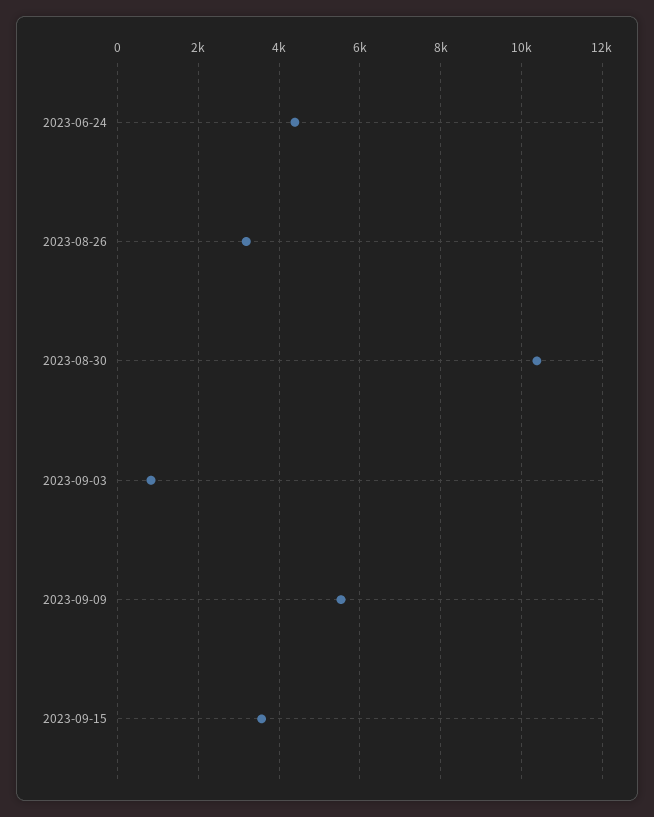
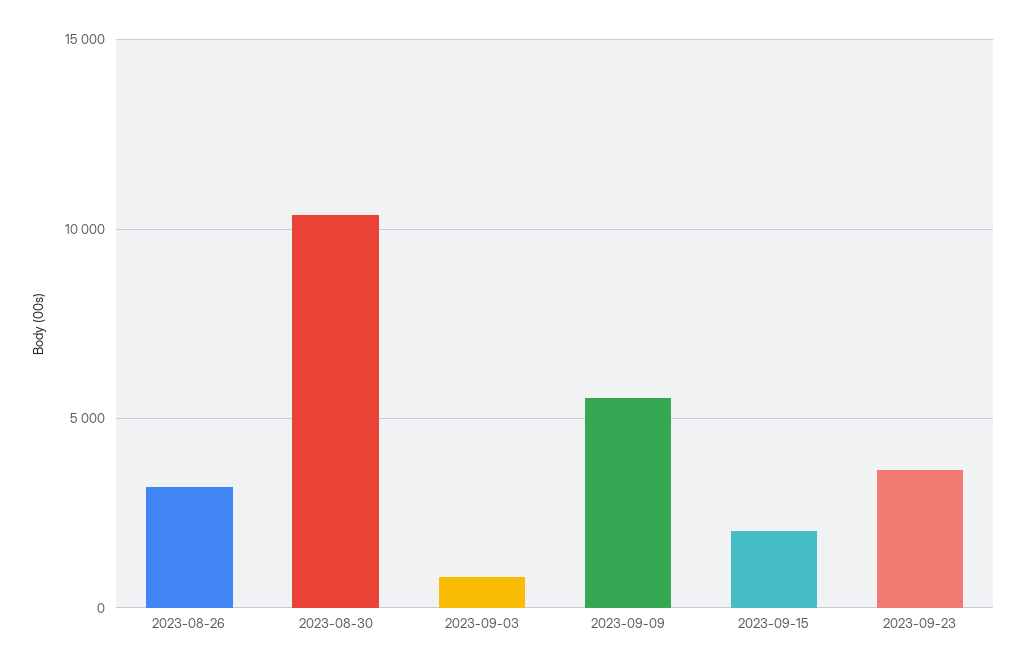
2023-06-24: 4400 -> none
2023-09-15: 3600 -> 2000
2023-09-23: none -> 3500

